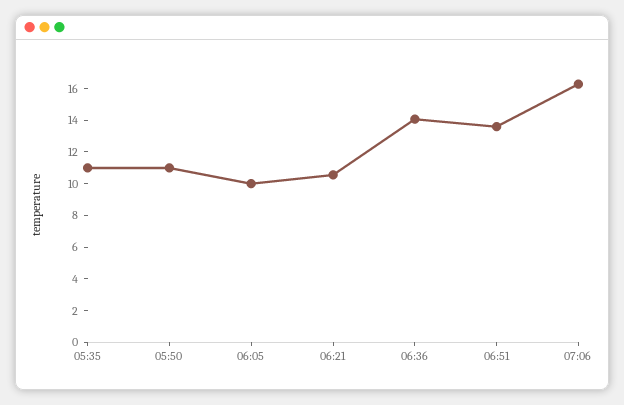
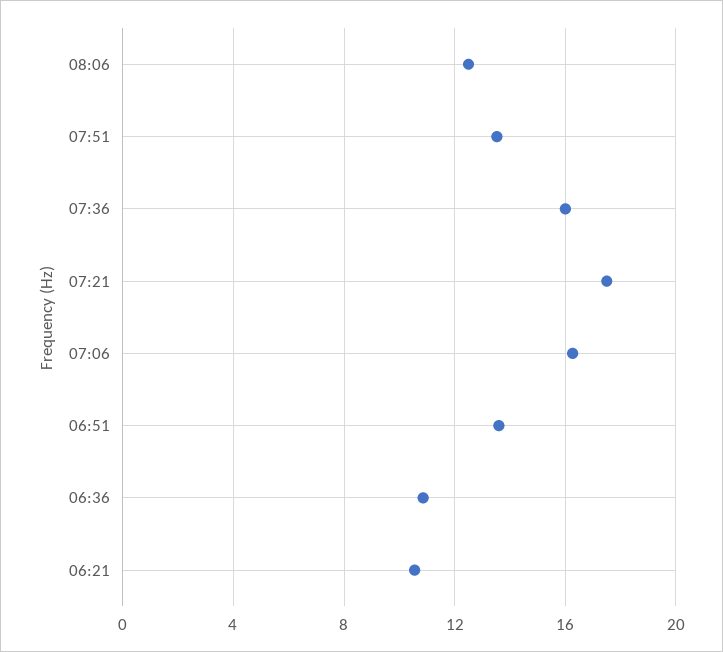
05:35: 11 -> none
05:50: 11 -> none
06:05: 10 -> none
06:36: 14 -> 11
08:06: none -> 12.5
07:51: none -> 13.5
07:36: none -> 16
07:21: none -> 17.5

